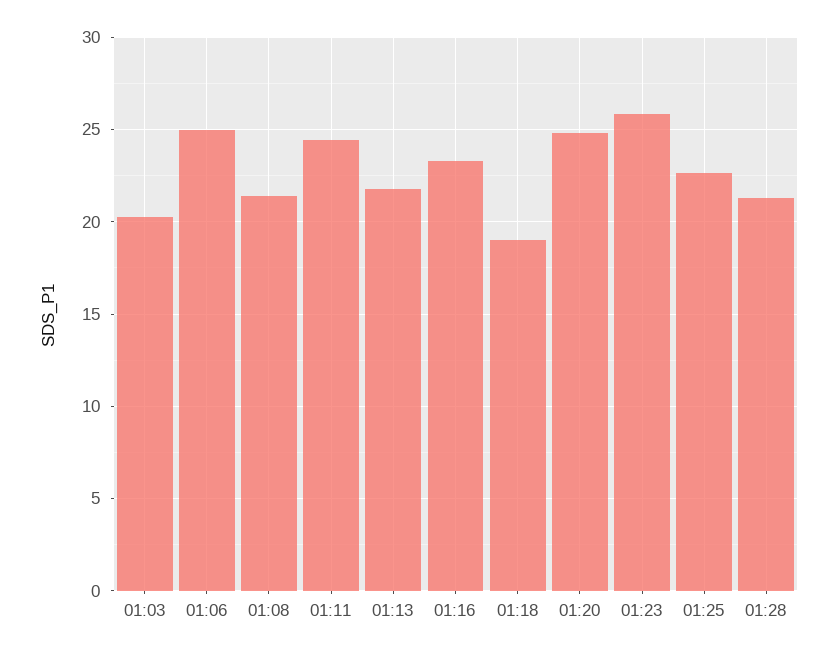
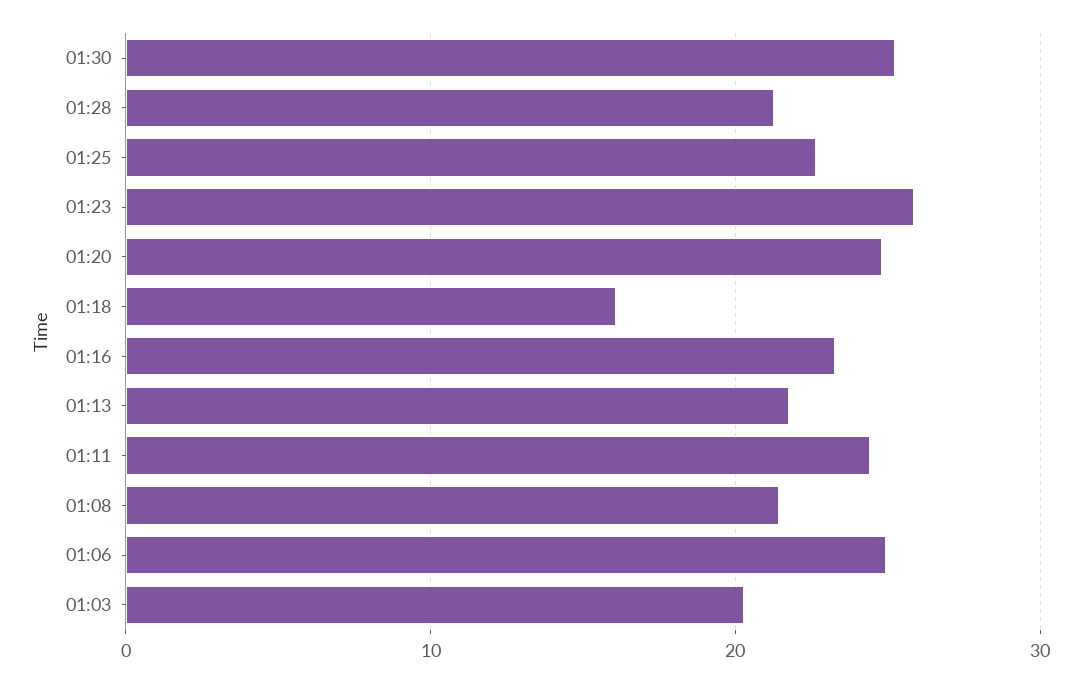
01:18: 19 -> 16
01:30: none -> 25

